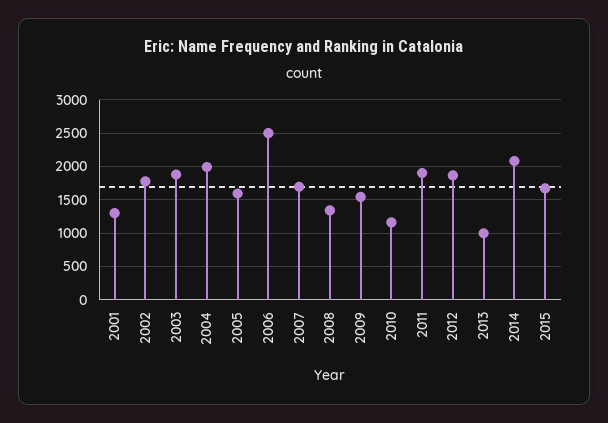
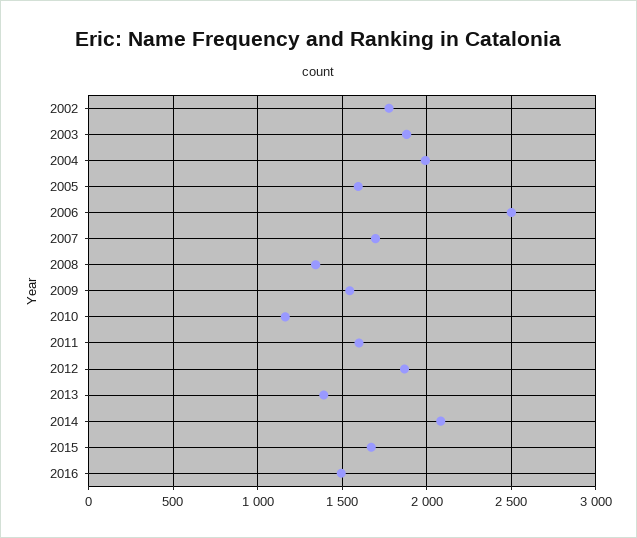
2001: 1300 -> none
2011: 1900 -> 1600
2013: 1000 -> 1400
2016: none -> 1500

